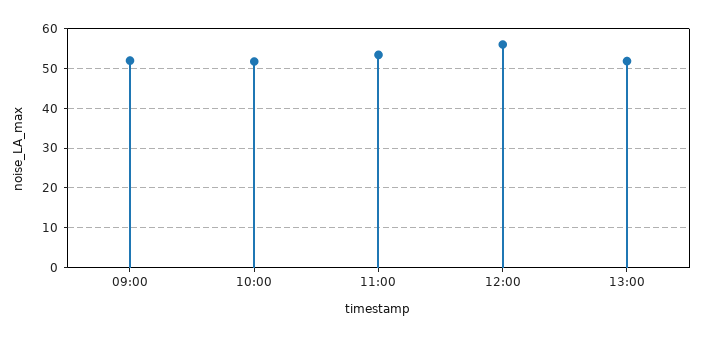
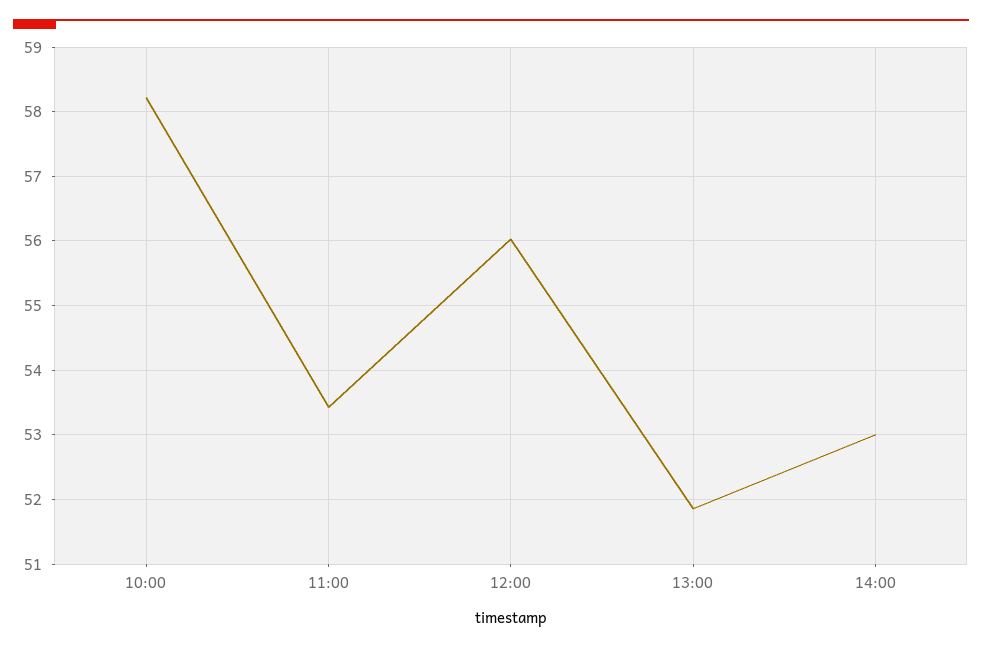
09:00: 52 -> none
10:00: 52 -> 58.2
14:00: none -> 53

